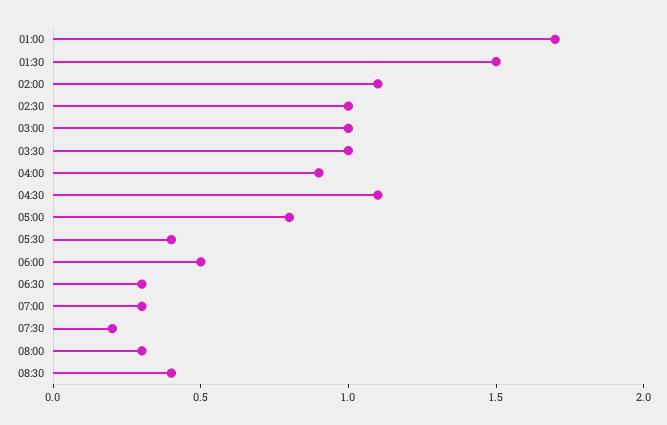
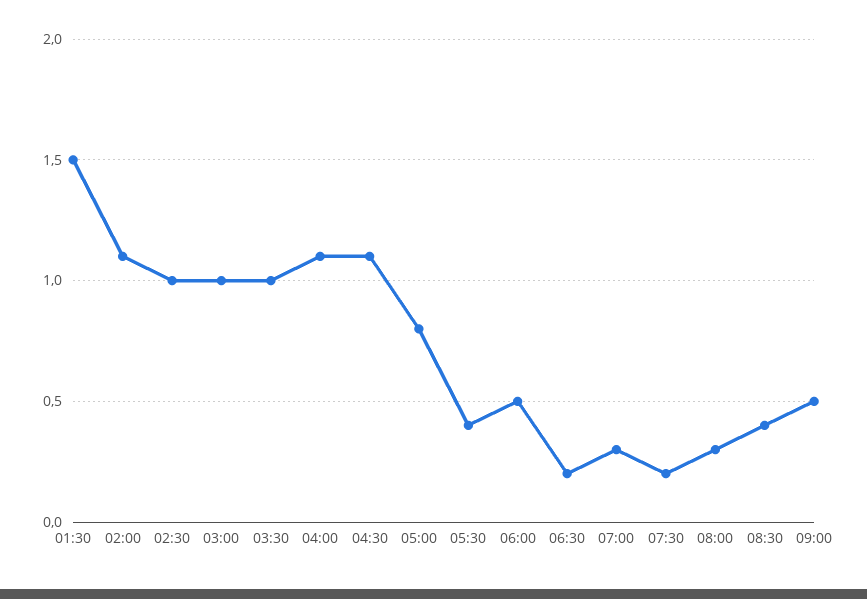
01:00: 1.7 -> none
04:00: 0.9 -> 1.1
06:30: 0.3 -> 0.2
09:00: none -> 0.5

